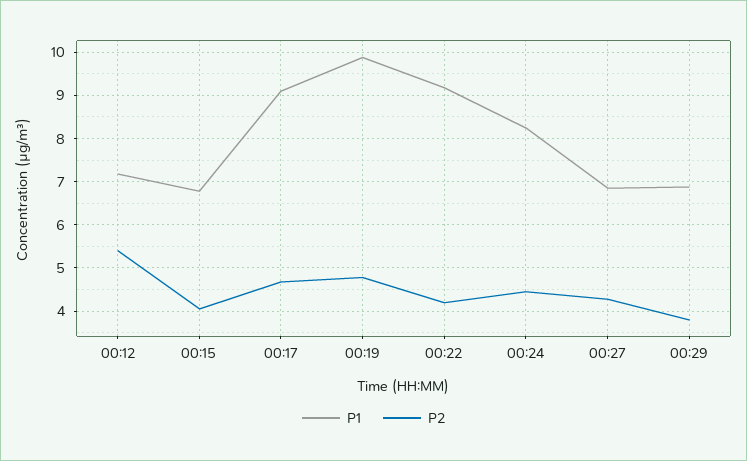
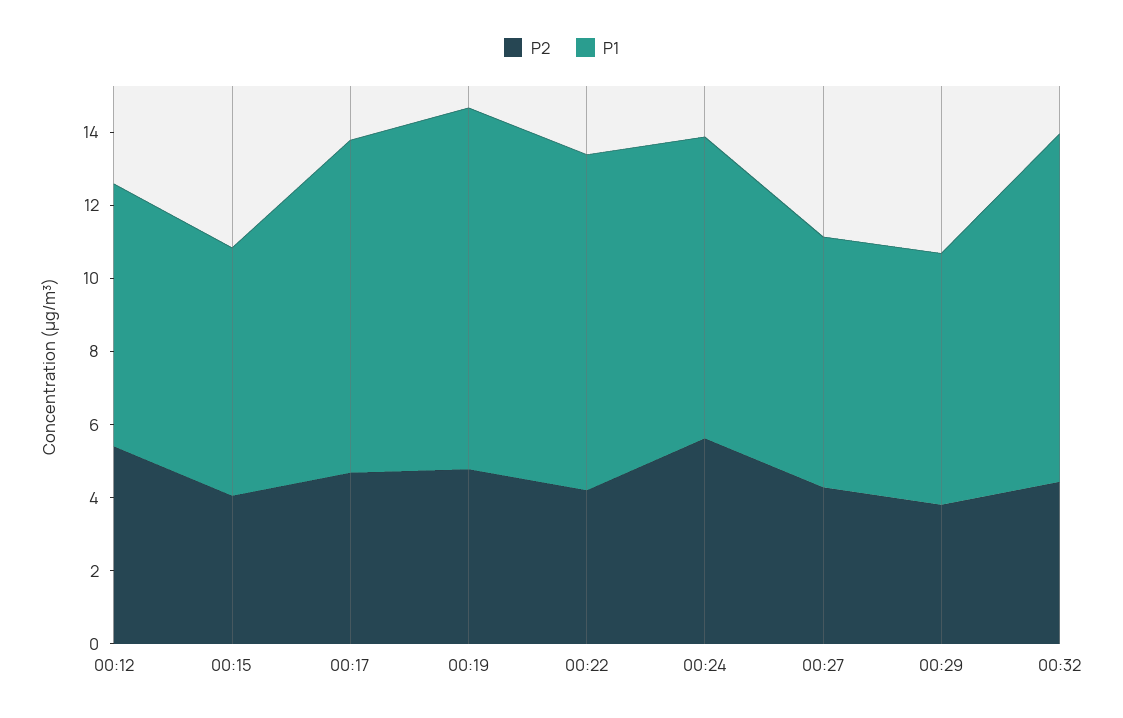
P2, 00:24: 4.4 -> 5.5
P2, 00:32: none -> 4.5
P1, 00:32: none -> 9.5

